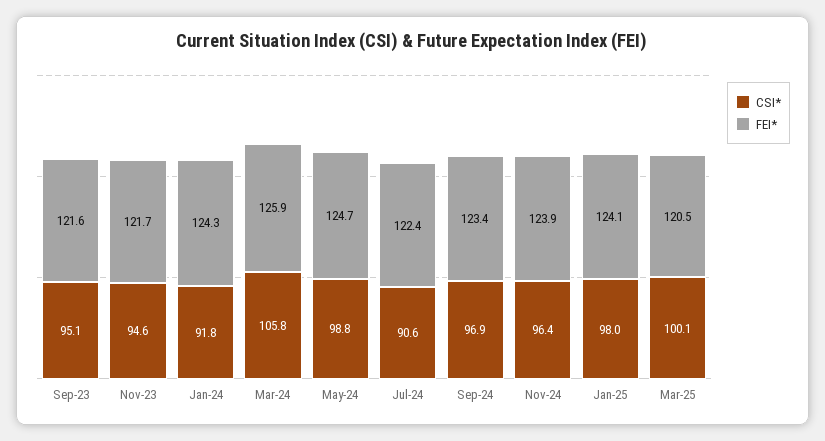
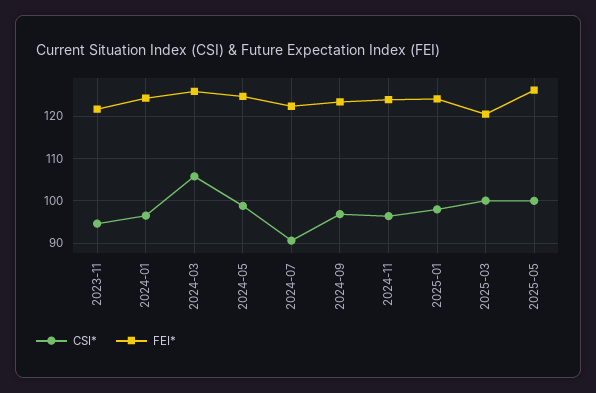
CSI*, Sep-23: 95.1 -> none
FEI*, Sep-23: 121.6 -> none
CSI*, Jan-24: 91.8 -> 96
CSI*, 2025-05: none -> 100
FEI*, 2025-05: none -> 126

